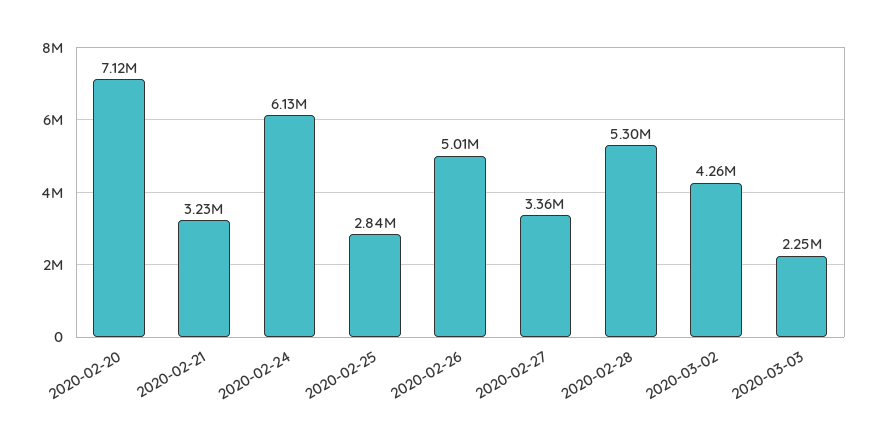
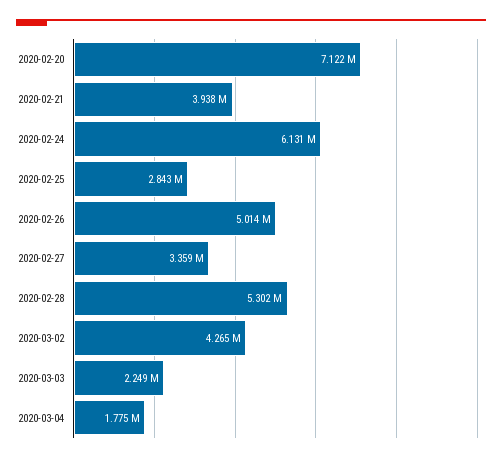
2020-02-21: 3230000 -> 3938000
2020-03-04: none -> 1775000

